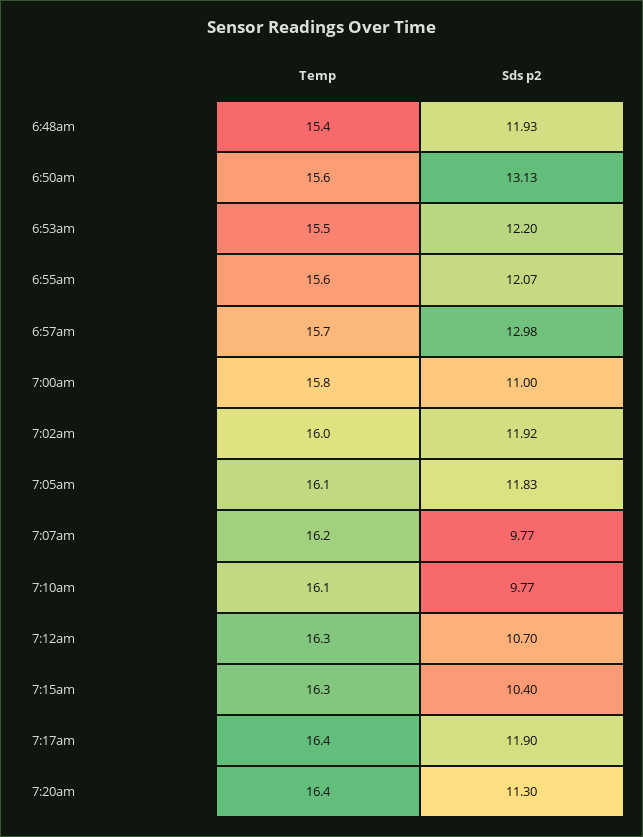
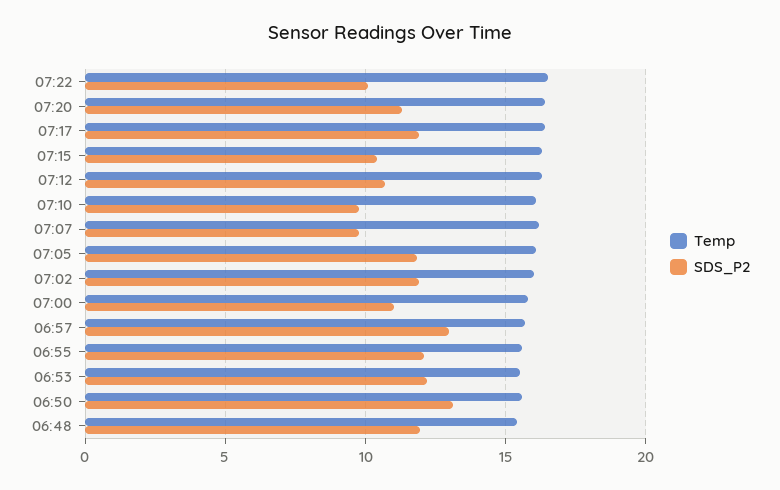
Temp, 07:22: none -> 16.5
Sds p2, 07:22: none -> 10

